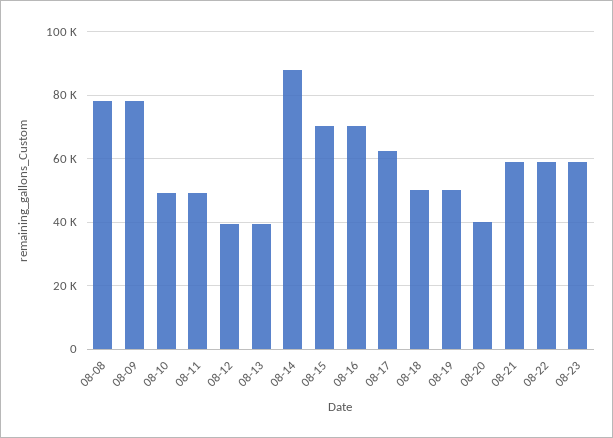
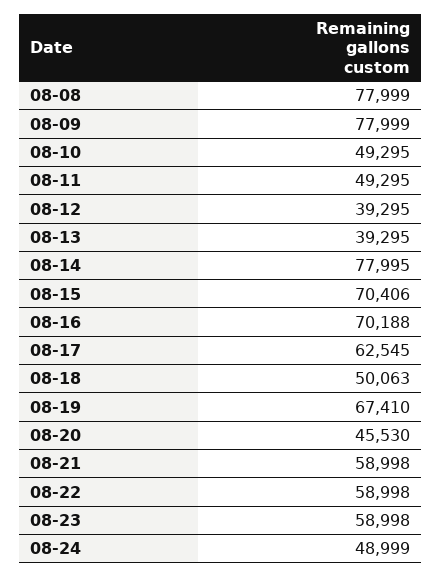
08-14: 88000 -> 77995
08-19: 50000 -> 67410
08-20: 40000 -> 45530
08-24: none -> 48999

